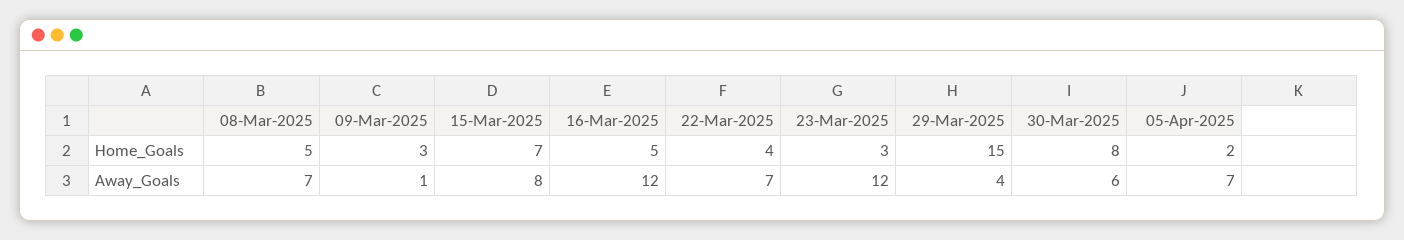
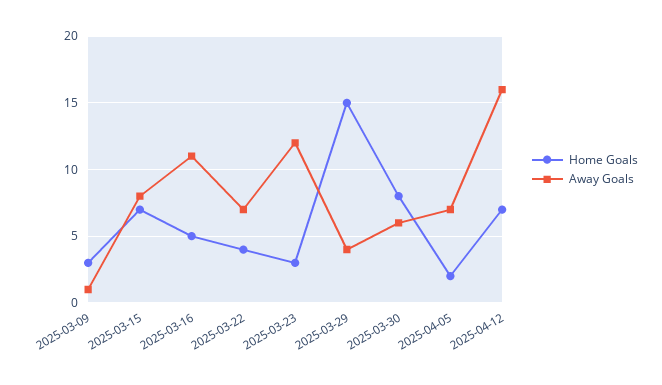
Home_Goals, 08-Mar-2025: 5 -> none
Away_Goals, 08-Mar-2025: 7 -> none
Away_Goals, 16-Mar-2025: 12 -> 11
Home_Goals, 2025-04-12: none -> 7
Away_Goals, 2025-04-12: none -> 16

